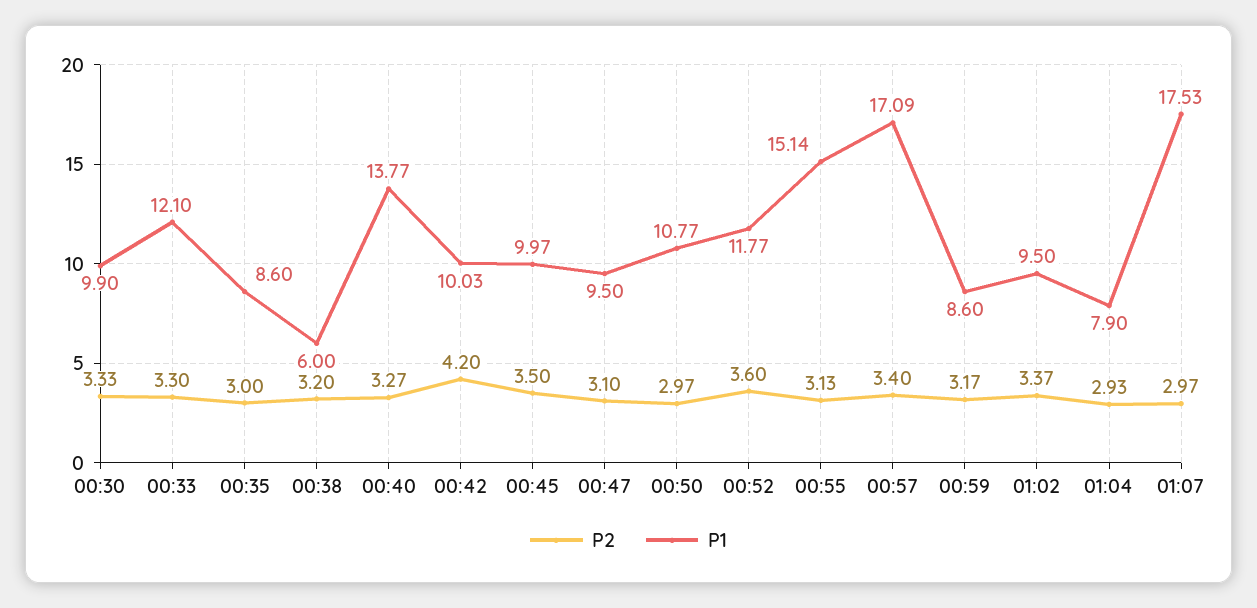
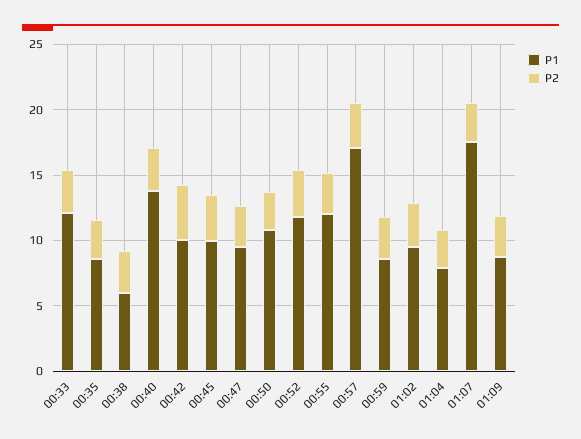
P2, 00:30: 3.33 -> none
P1, 00:30: 9.9 -> none
P1, 00:55: 15.14 -> 12
P1, 01:09: none -> 9
P2, 01:09: none -> 3

